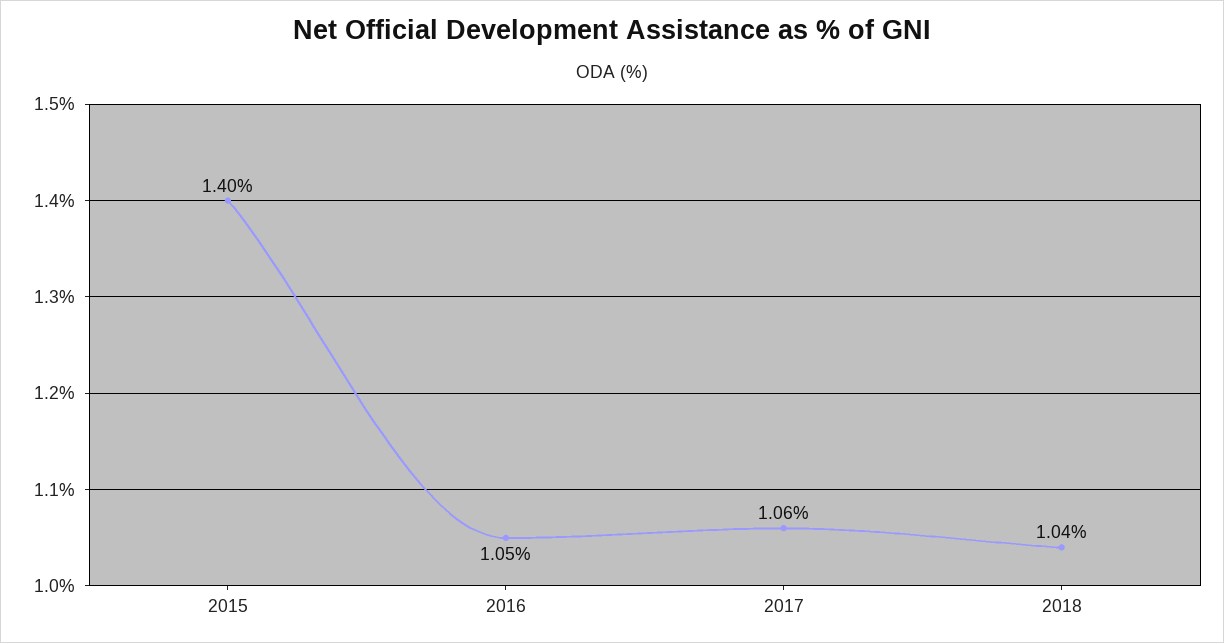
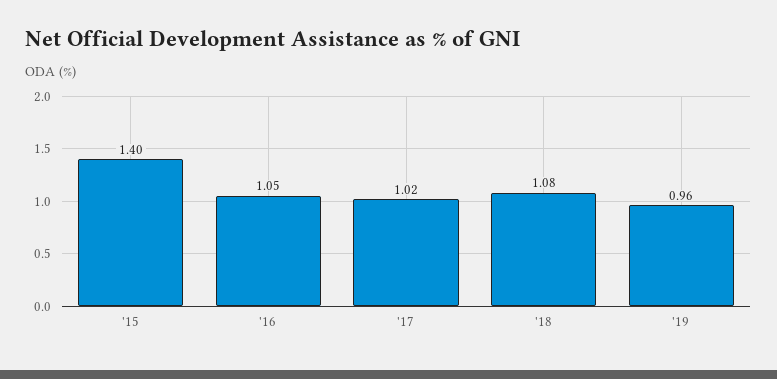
2017: 1.06 -> 1.02
2018: 1.04 -> 1.08
'19: none -> 0.96

